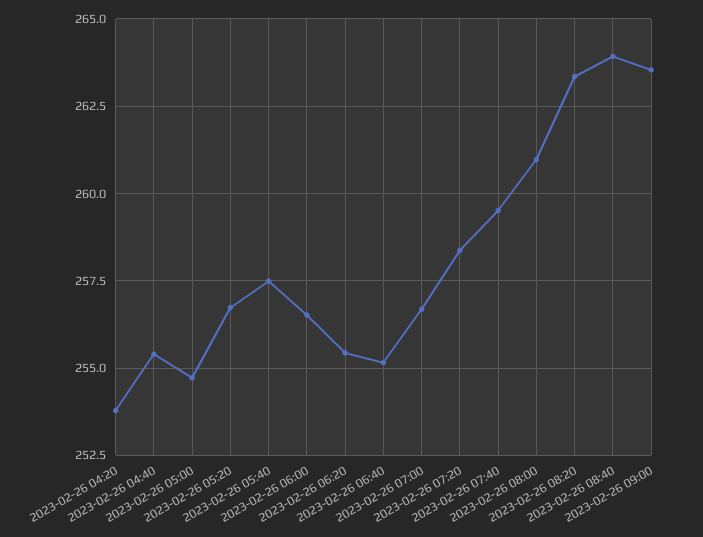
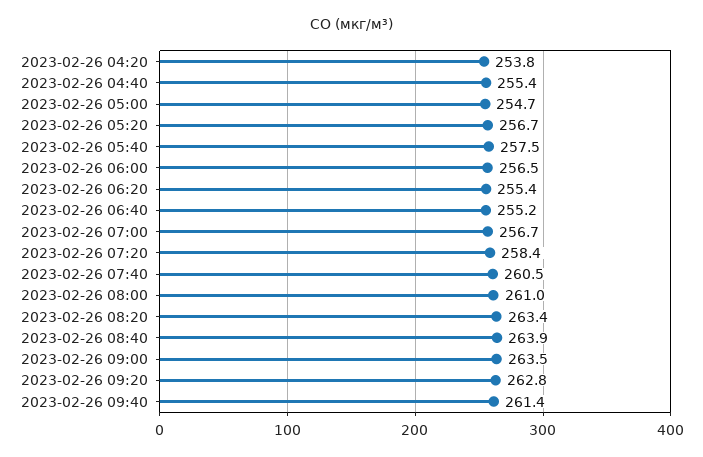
2023-02-26 07:40: 259.5 -> 260.5
2023-02-26 09:20: none -> 262.8
2023-02-26 09:40: none -> 261.4

